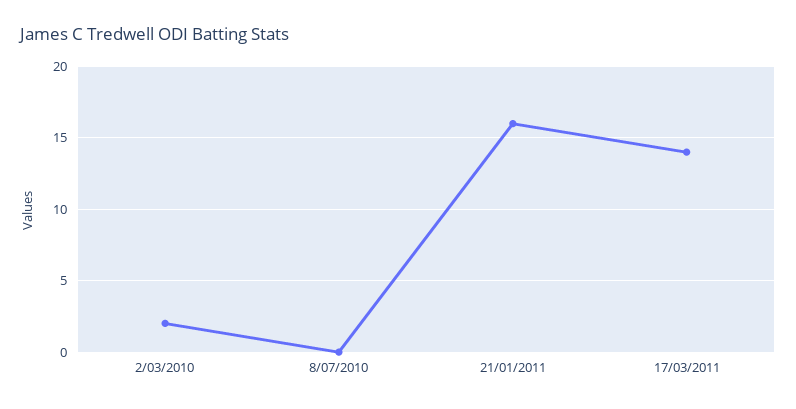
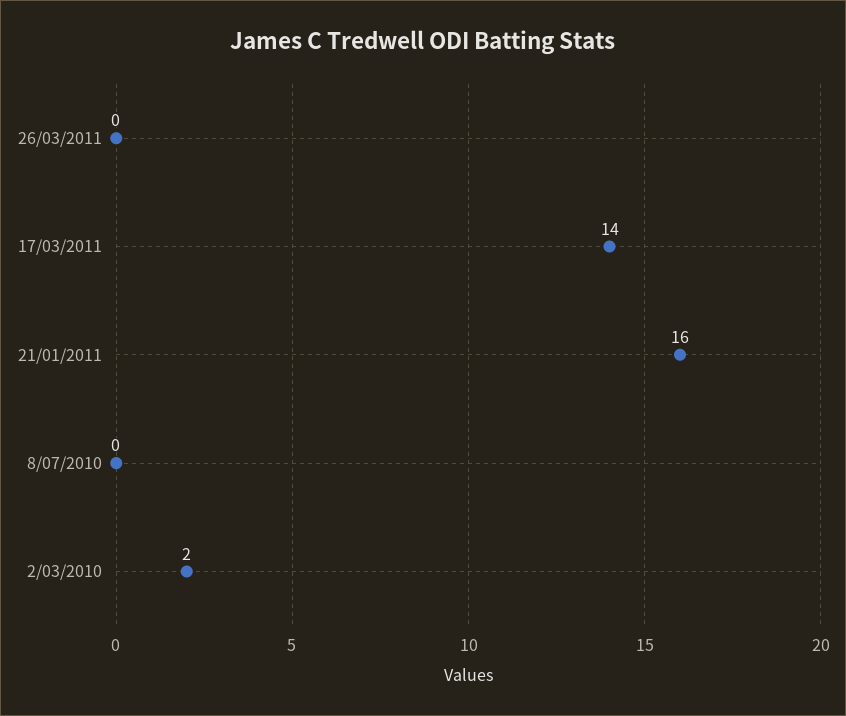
26/03/2011: none -> 0

